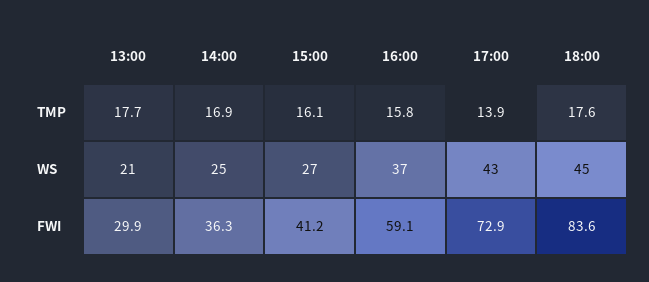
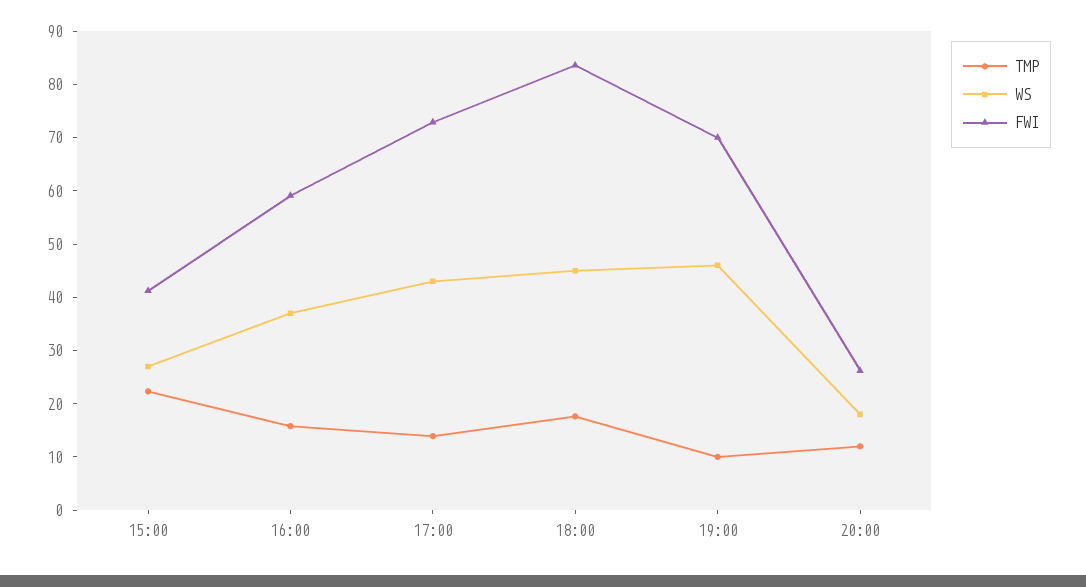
TMP, 13:00: 17.7 -> none
TMP, 14:00: 16.9 -> none
TMP, 15:00: 16.1 -> 22
WS, 13:00: 21 -> none
WS, 14:00: 25 -> none
FWI, 13:00: 29.9 -> none
FWI, 14:00: 36.3 -> none
TMP, 19:00: none -> 10
WS, 19:00: none -> 46
FWI, 19:00: none -> 70
TMP, 20:00: none -> 12
WS, 20:00: none -> 18
FWI, 20:00: none -> 26

